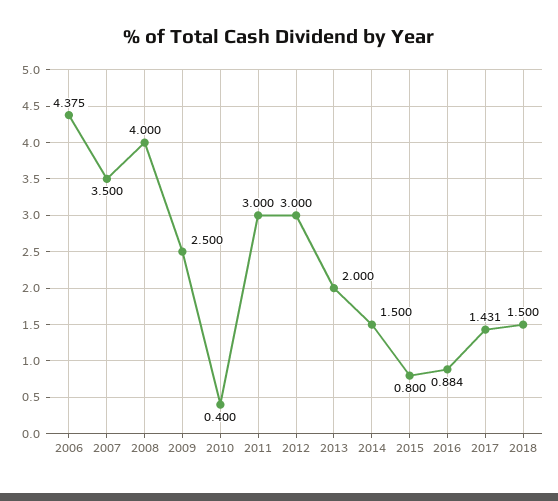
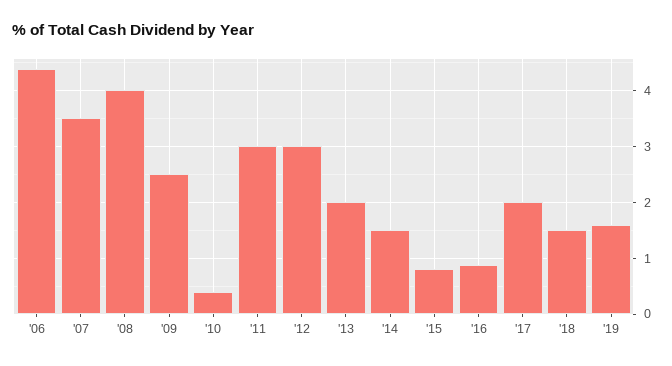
2017: 1.431 -> 2
'19: none -> 1.6

